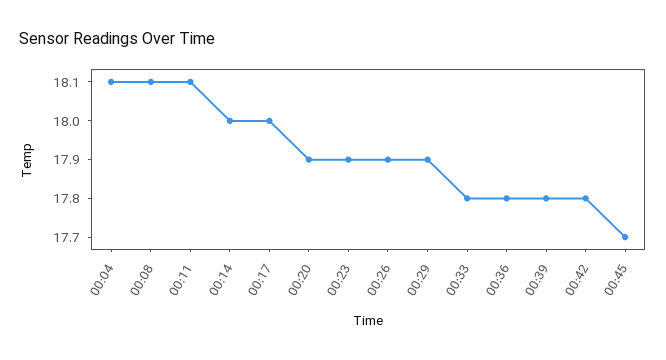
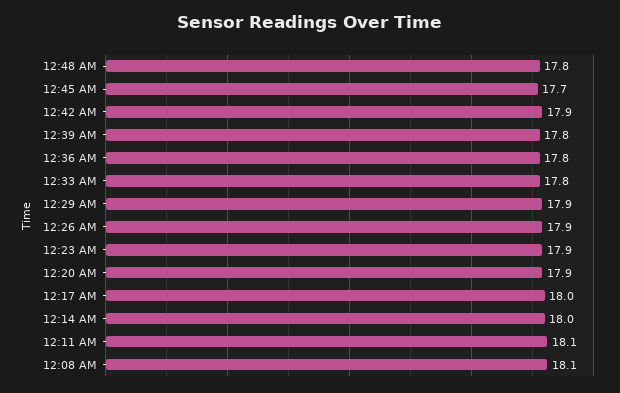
00:04: 18.1 -> none
00:42: 17.8 -> 17.9
12:48 AM: none -> 17.8

